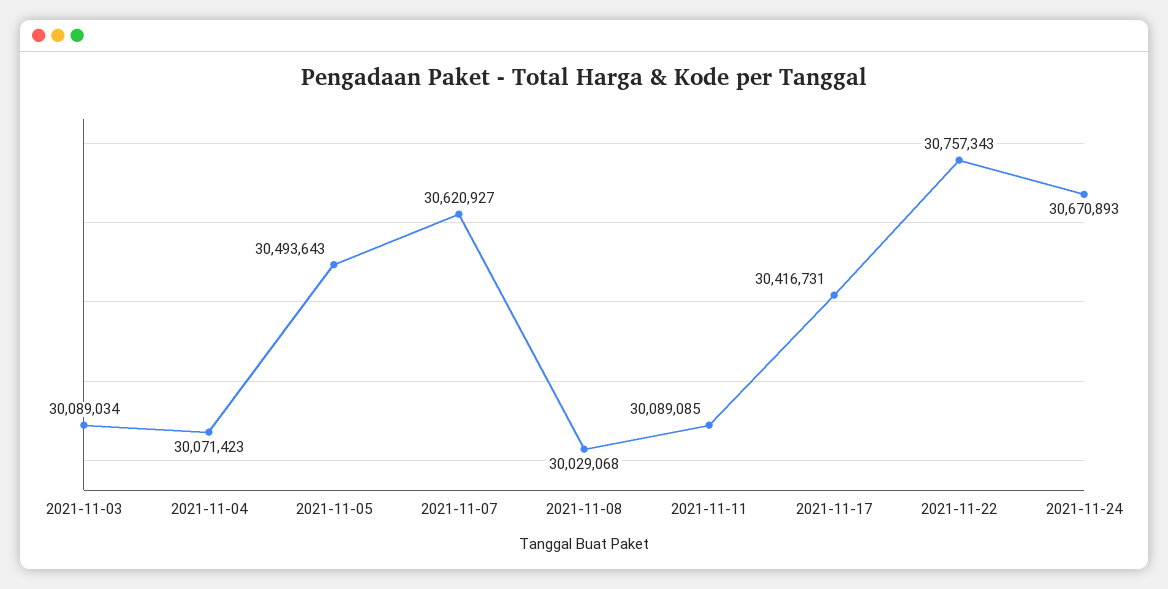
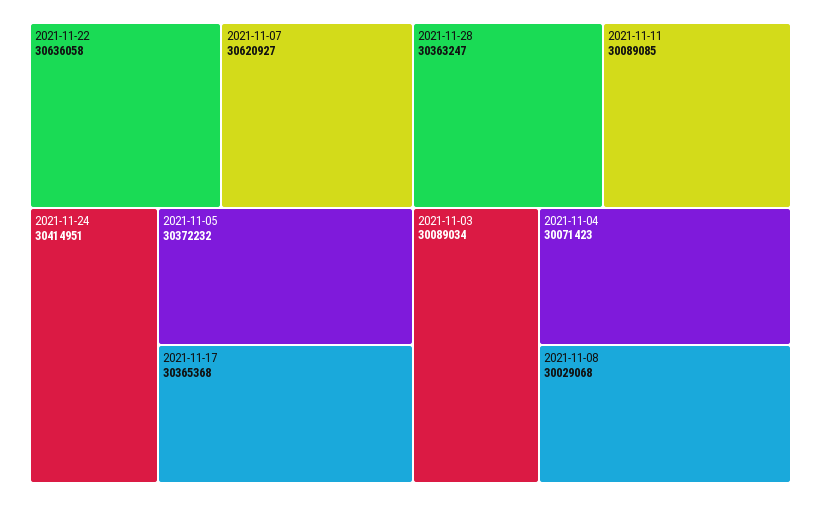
2021-11-05: 30493643 -> 30372232
2021-11-17: 30416731 -> 30365368
2021-11-22: 30757343 -> 30636058
2021-11-24: 30670893 -> 30414951
2021-11-28: none -> 30363247

